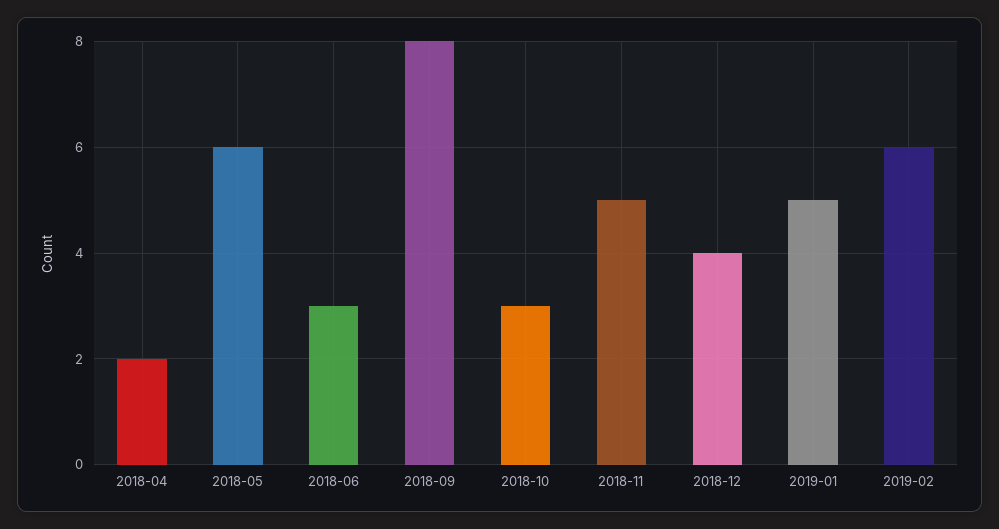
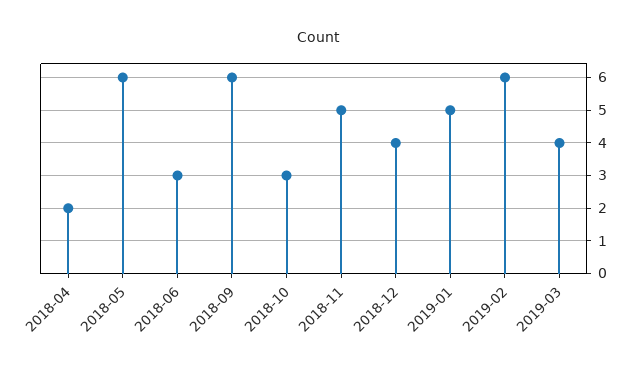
2018-09: 8 -> 6
2019-03: none -> 4

